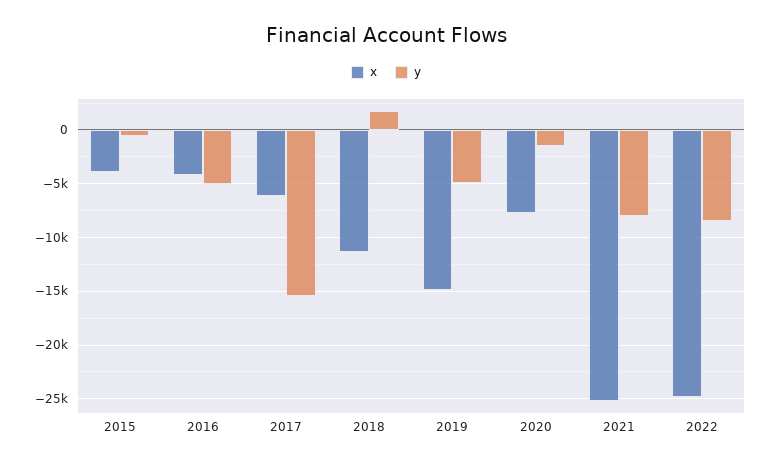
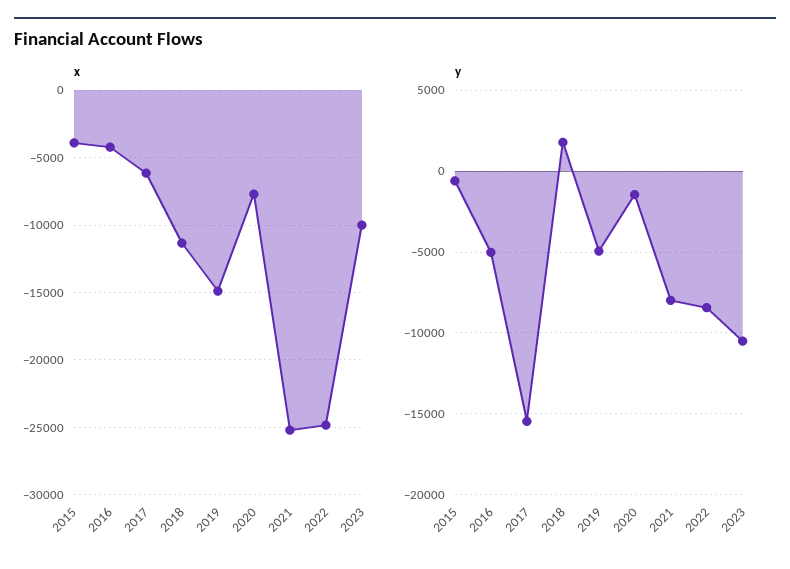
x, 2023: none -> -10000
y, 2023: none -> -10500

